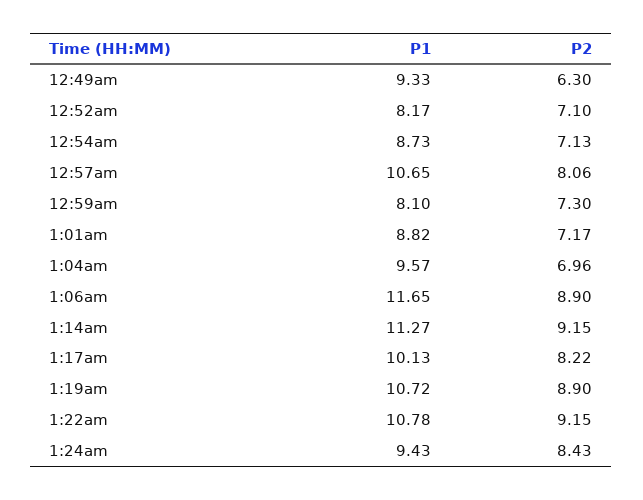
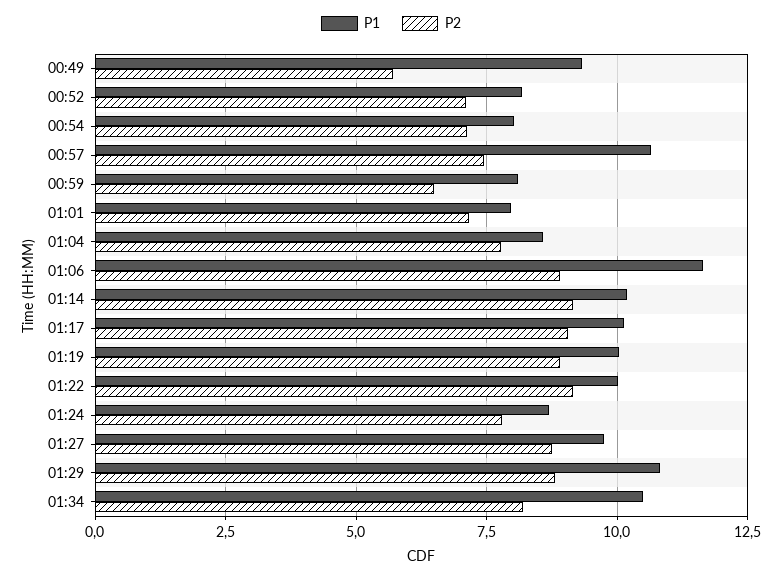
P2, 12:49am: 6.3 -> 5.75
P1, 12:54am: 8.73 -> 8
P2, 12:57am: 8.06 -> 7.5
P2, 12:59am: 7.3 -> 6.5
P1, 1:01am: 8.82 -> 8
P1, 1:04am: 9.57 -> 8.5
P2, 1:04am: 6.96 -> 7.75
P1, 1:14am: 11.27 -> 10.25
P2, 1:17am: 8.22 -> 9
P1, 1:19am: 10.72 -> 10
P1, 1:22am: 10.78 -> 10
P1, 1:24am: 9.43 -> 8.75
P2, 1:24am: 8.43 -> 7.75
P1, 01:27: none -> 9.75
P2, 01:27: none -> 8.75
P1, 01:29: none -> 10.75
P2, 01:29: none -> 8.75
P1, 01:34: none -> 10.5
P2, 01:34: none -> 8.25

